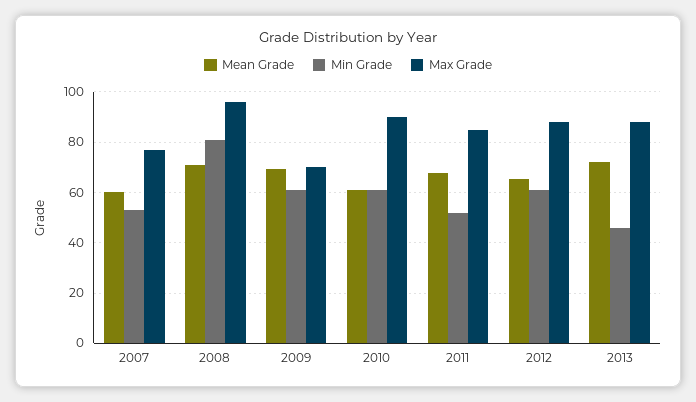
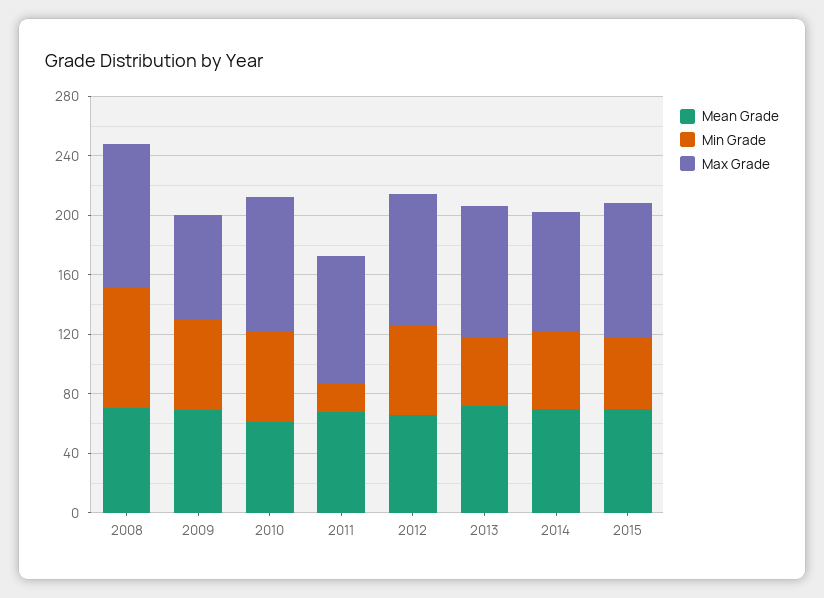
Mean Grade, 2007: 60 -> none
Min Grade, 2007: 52.5 -> none
Max Grade, 2007: 77.5 -> none
Min Grade, 2011: 52.5 -> 20
Mean Grade, 2014: none -> 70
Min Grade, 2014: none -> 50
Max Grade, 2014: none -> 80
Mean Grade, 2015: none -> 70
Min Grade, 2015: none -> 50
Max Grade, 2015: none -> 90

